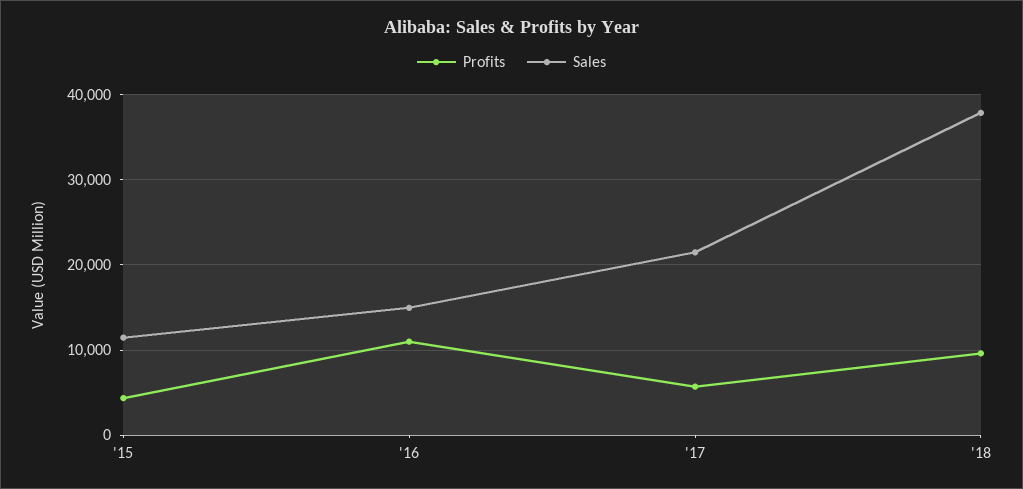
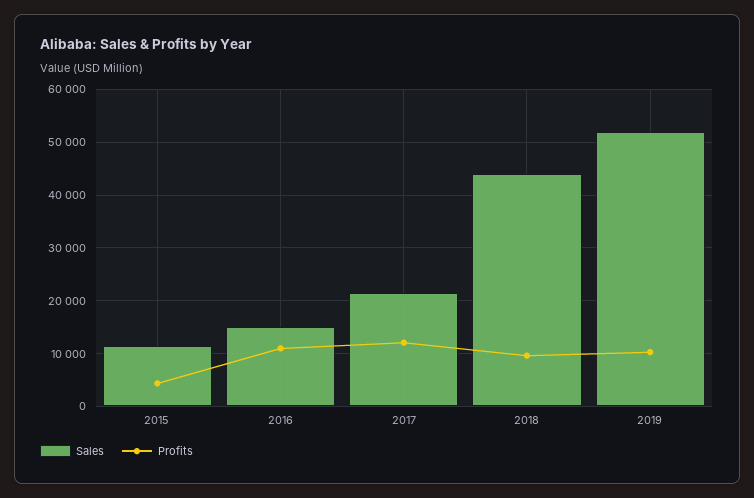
Profits, '17: 6000 -> 12000
Sales, '18: 38000 -> 44000
Sales, 2019: none -> 52000
Profits, 2019: none -> 10000

